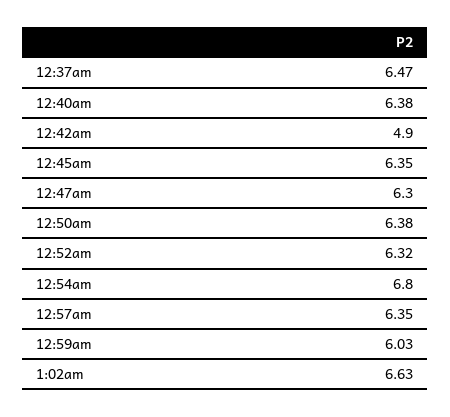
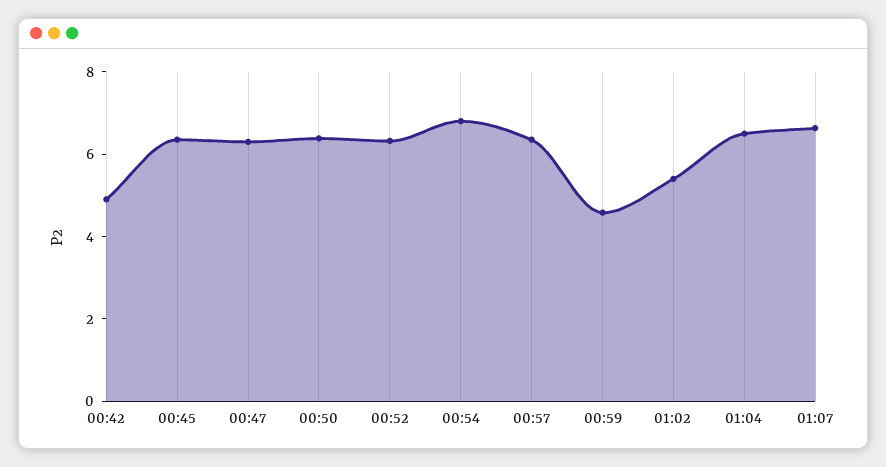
12:37am: 6.47 -> none
12:40am: 6.38 -> none
12:59am: 6.03 -> 4.5
1:02am: 6.63 -> 5.5
01:04: none -> 6.5
01:07: none -> 6.5

